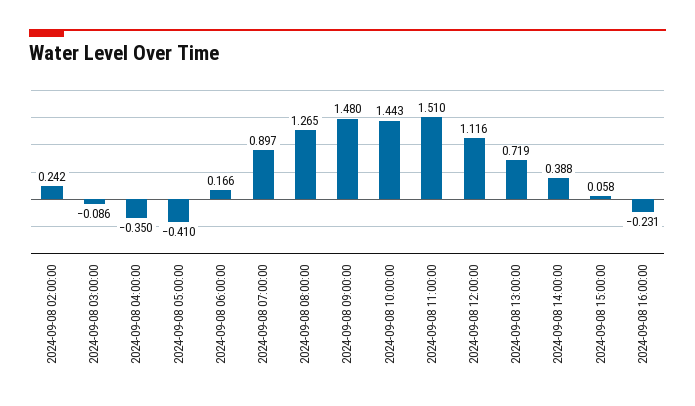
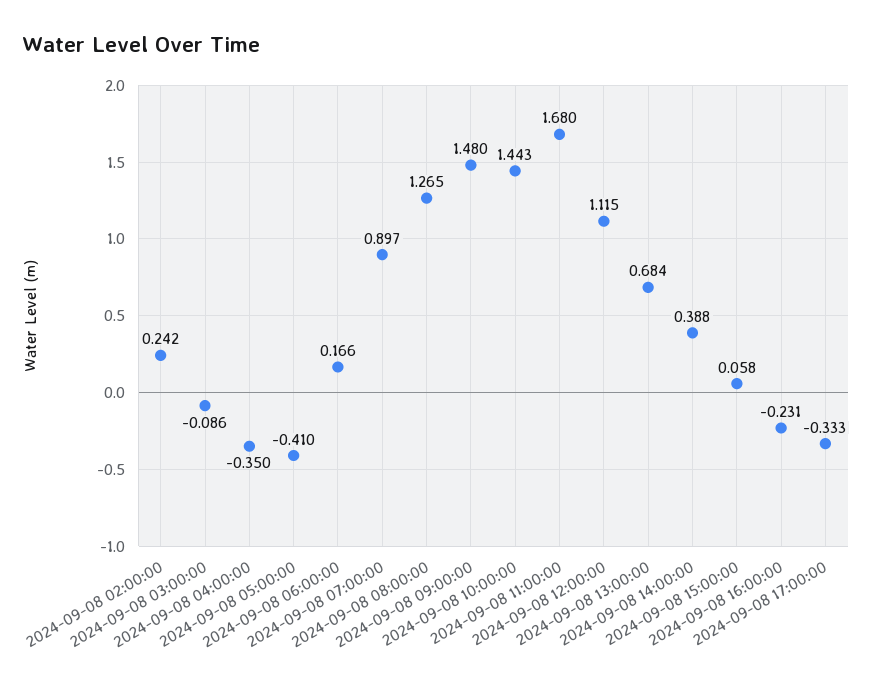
2024-09-08 11:00:00: 1.51 -> 1.68
2024-09-08 12:00:00: 1.116 -> 1.115
2024-09-08 13:00:00: 0.719 -> 0.684
2024-09-08 17:00:00: none -> -0.333

